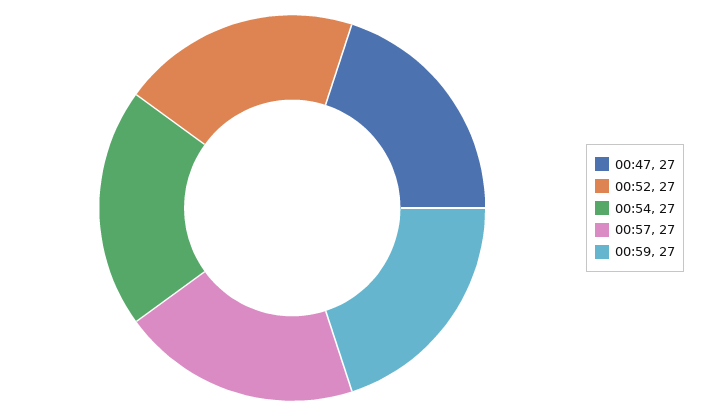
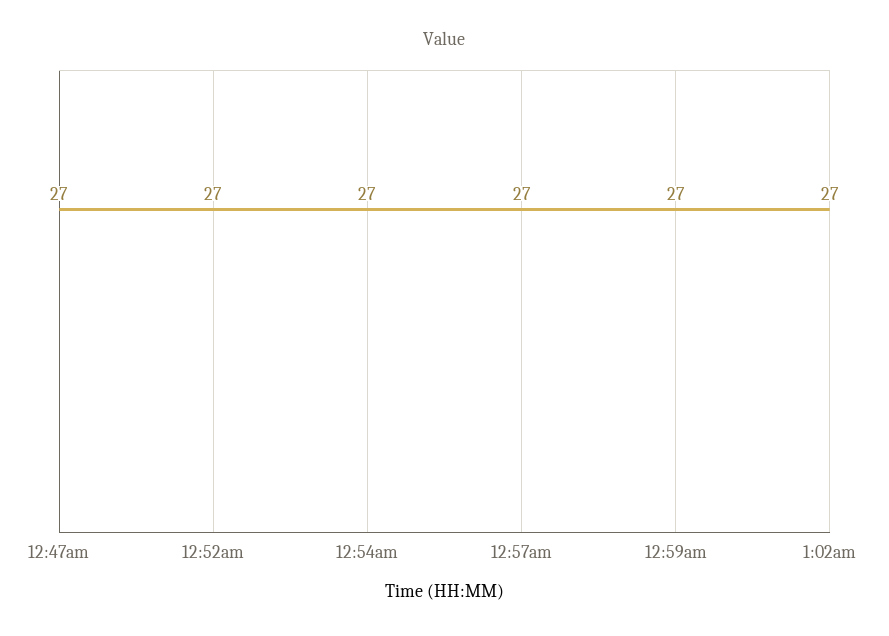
1:02am: none -> 27

